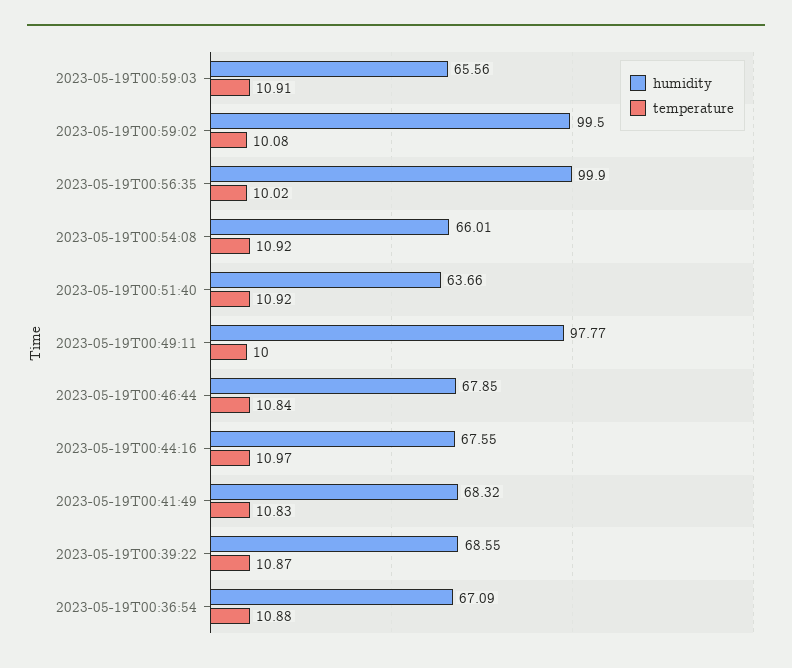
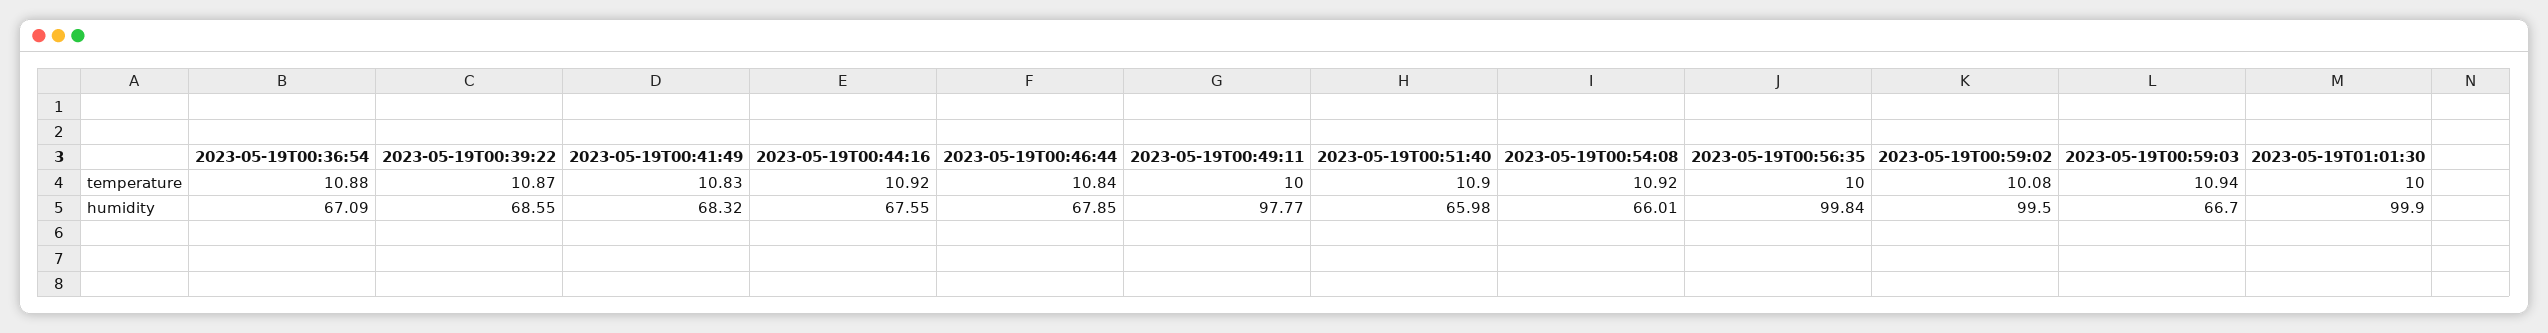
humidity, 2023-05-19T00:59:03: 65.56 -> 66.7
temperature, 2023-05-19T00:59:03: 10.91 -> 10.94
humidity, 2023-05-19T00:56:35: 99.9 -> 99.84
temperature, 2023-05-19T00:56:35: 10.02 -> 10
humidity, 2023-05-19T00:51:40: 63.66 -> 65.98
temperature, 2023-05-19T00:51:40: 10.92 -> 10.9
temperature, 2023-05-19T00:44:16: 10.97 -> 10.92
temperature, 2023-05-19T01:01:30: none -> 10
humidity, 2023-05-19T01:01:30: none -> 99.9

